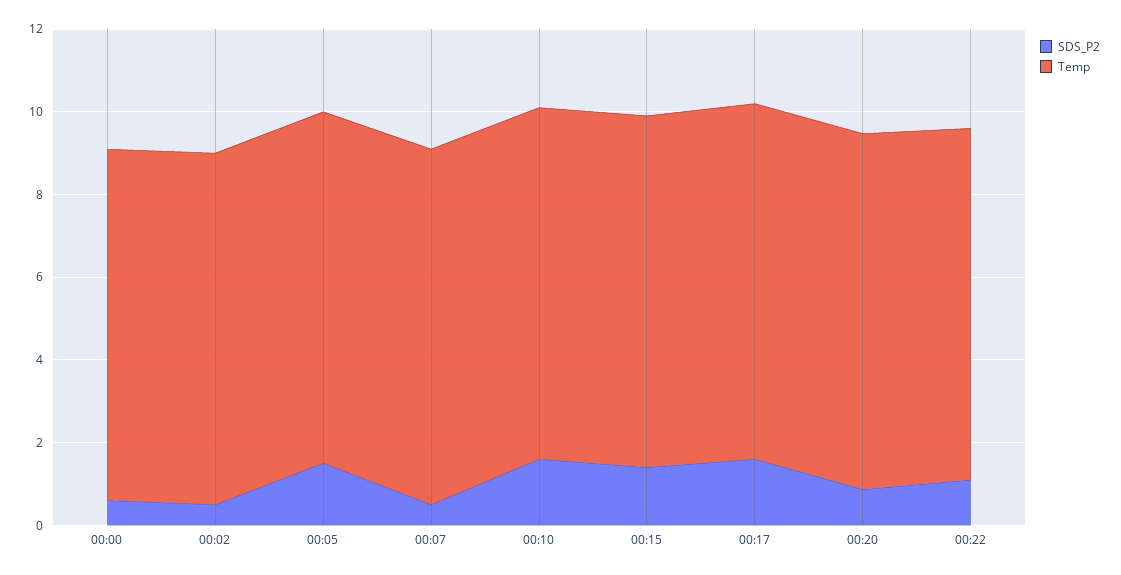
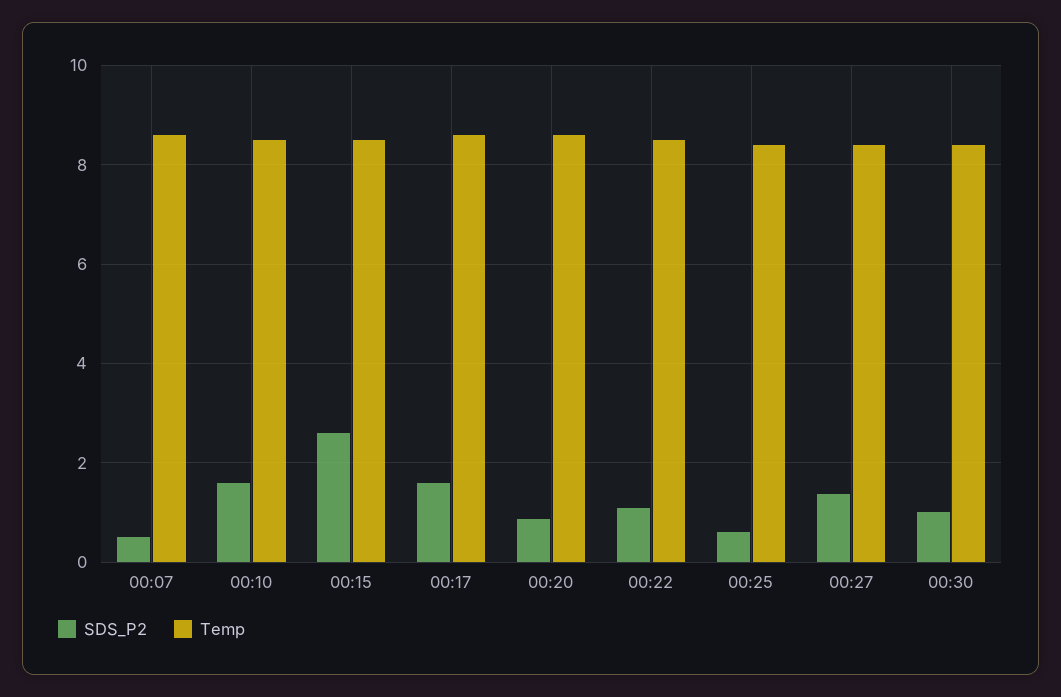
SDS_P2, 00:00: 0.5 -> none
Temp, 00:00: 8.5 -> none
SDS_P2, 00:02: 0.5 -> none
Temp, 00:02: 8.5 -> none
SDS_P2, 00:05: 1.5 -> none
Temp, 00:05: 8.5 -> none
SDS_P2, 00:15: 1.5 -> 2.6
SDS_P2, 00:25: none -> 0.6
Temp, 00:25: none -> 8.4
SDS_P2, 00:27: none -> 1.4
Temp, 00:27: none -> 8.4
SDS_P2, 00:30: none -> 1
Temp, 00:30: none -> 8.4

